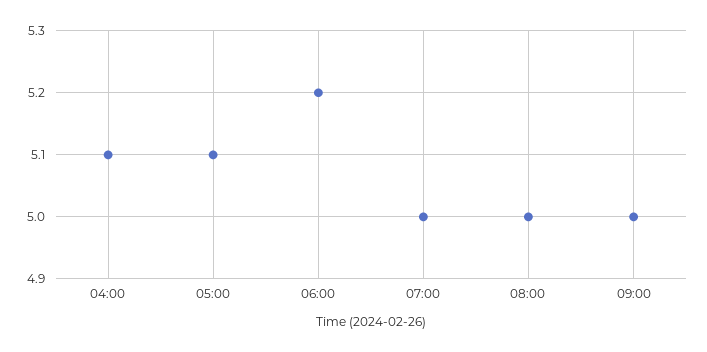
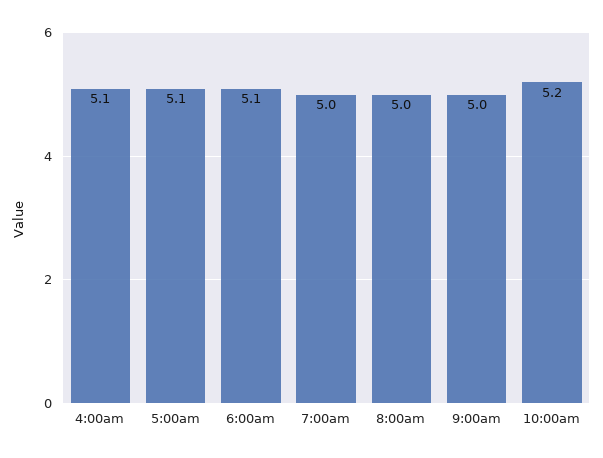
06:00: 5.2 -> 5.1
10:00am: none -> 5.2

